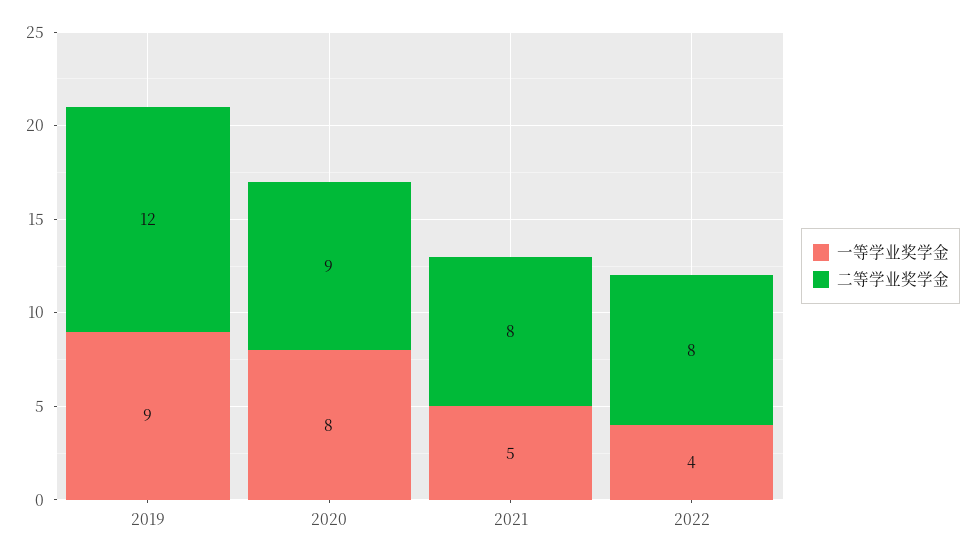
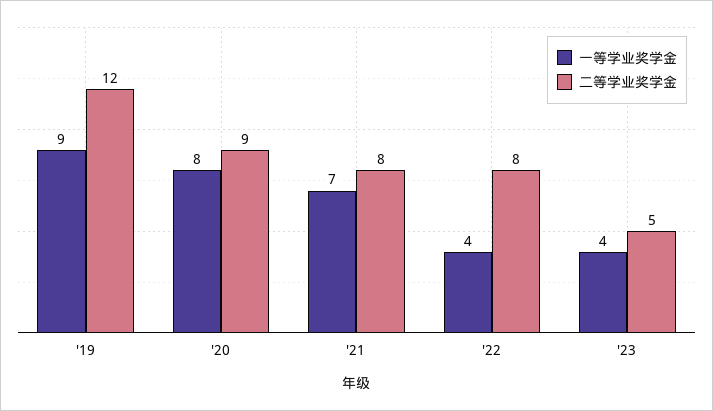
一等学业奖学金, 2021: 5 -> 7
一等学业奖学金, '23: none -> 4
二等学业奖学金, '23: none -> 5

